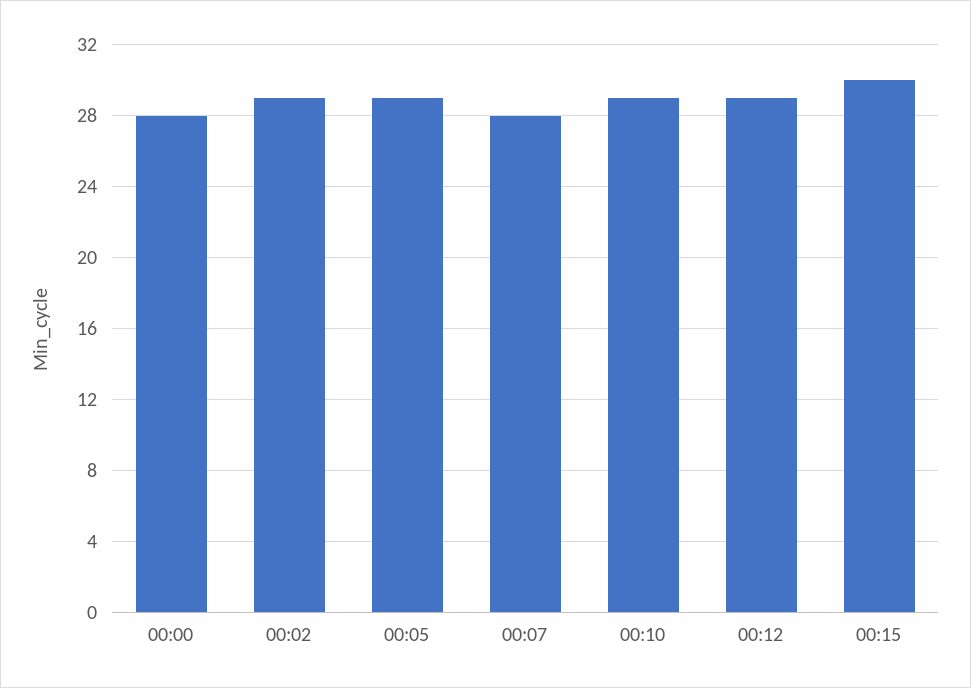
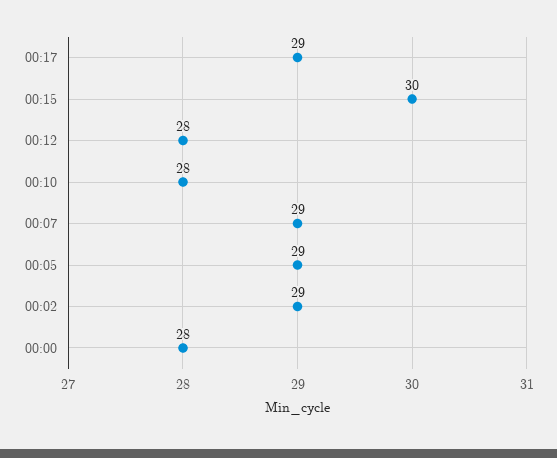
00:07: 28 -> 29
00:10: 29 -> 28
00:12: 29 -> 28
00:17: none -> 29

